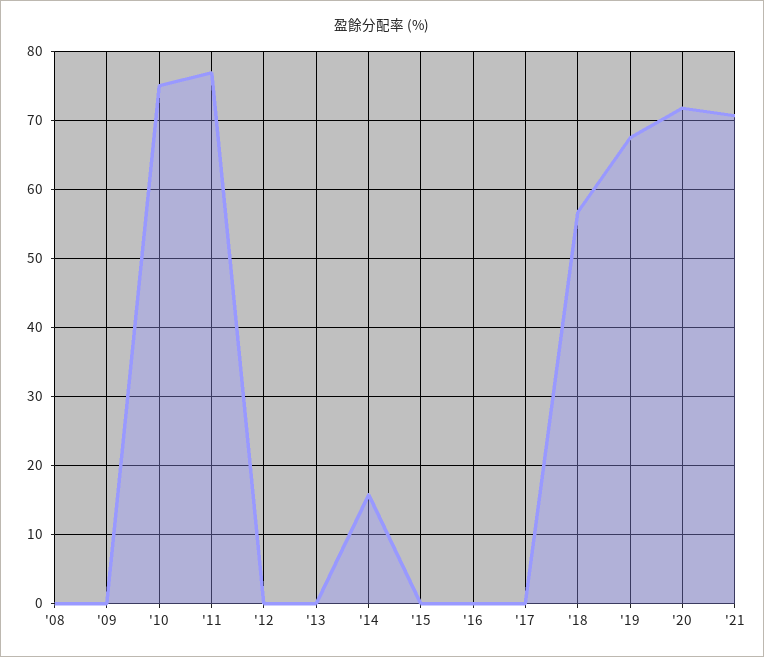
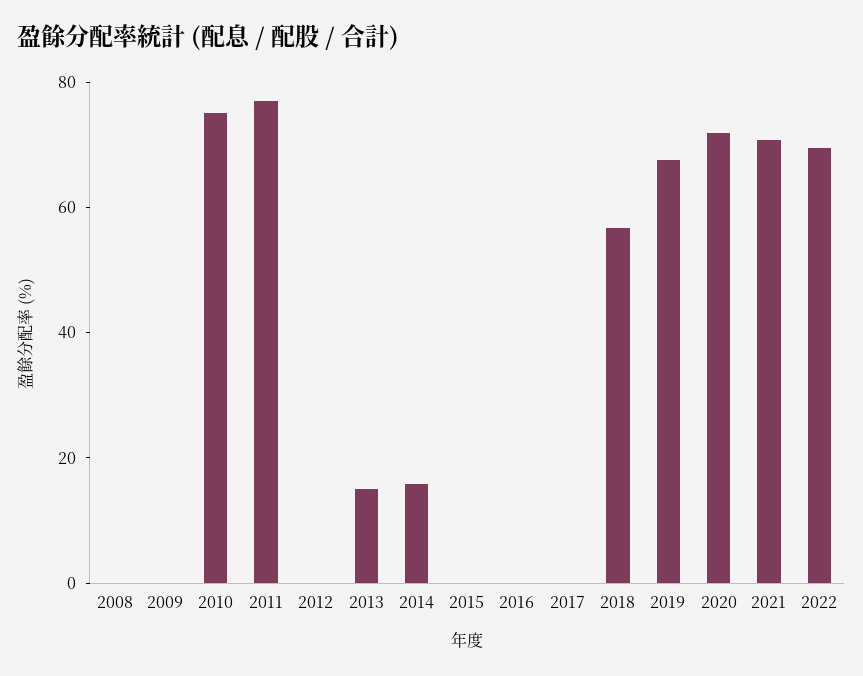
'13: 0 -> 15
2022: none -> 70

